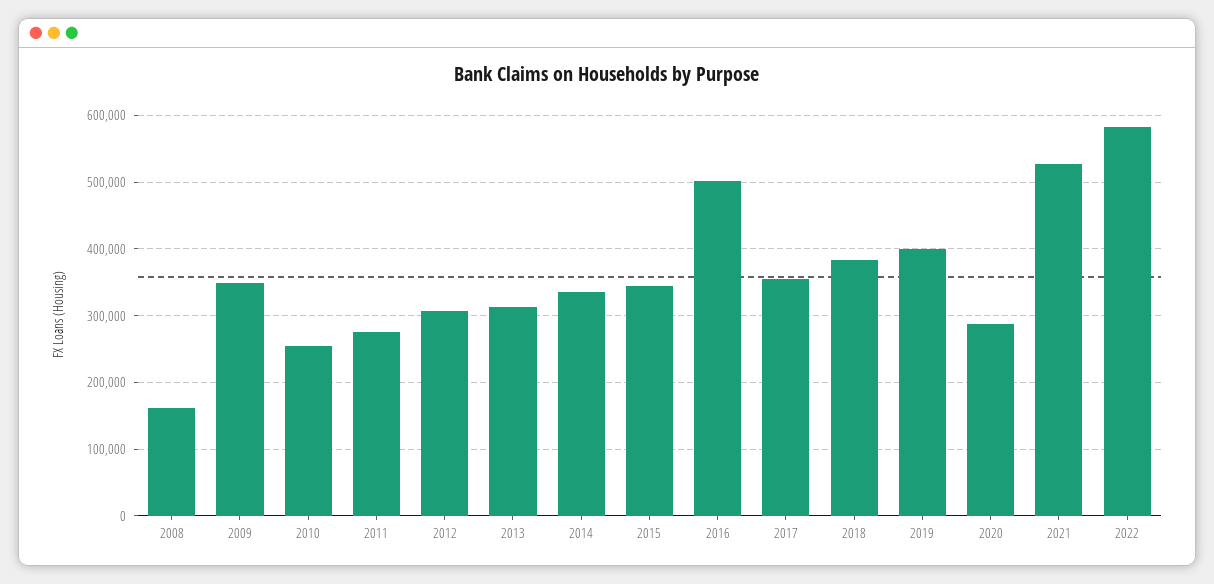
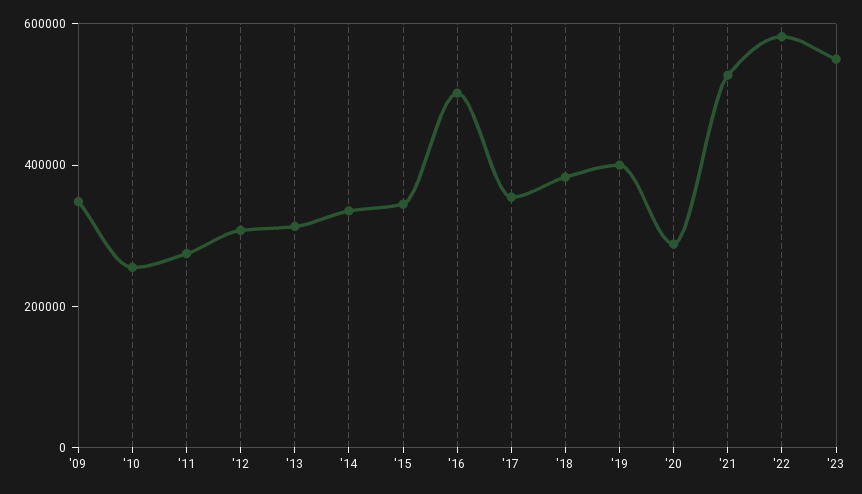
2008: 160000 -> none
'23: none -> 550000

